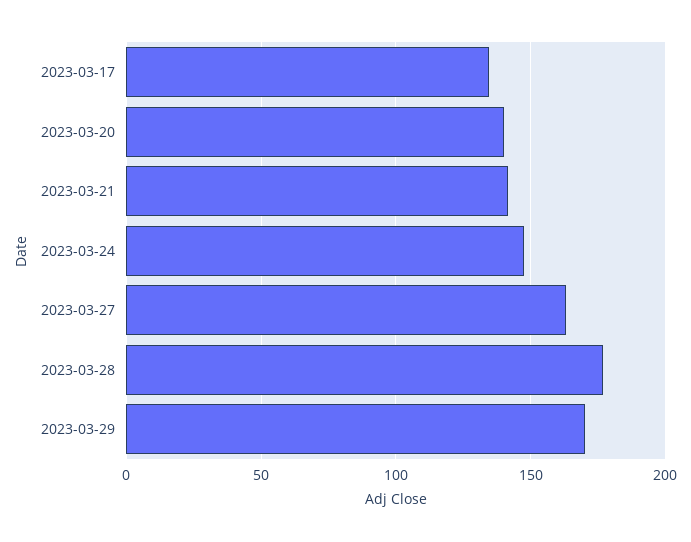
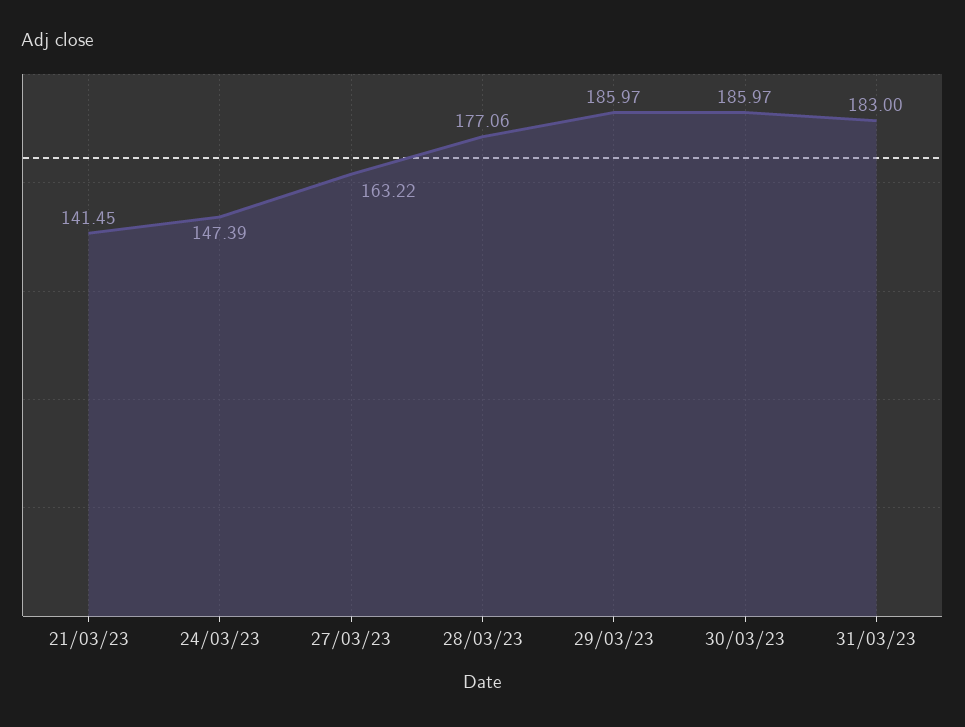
2023-03-17: 135 -> none
2023-03-20: 140 -> none
2023-03-29: 170 -> 185.97
30/03/23: none -> 185.97
31/03/23: none -> 183

